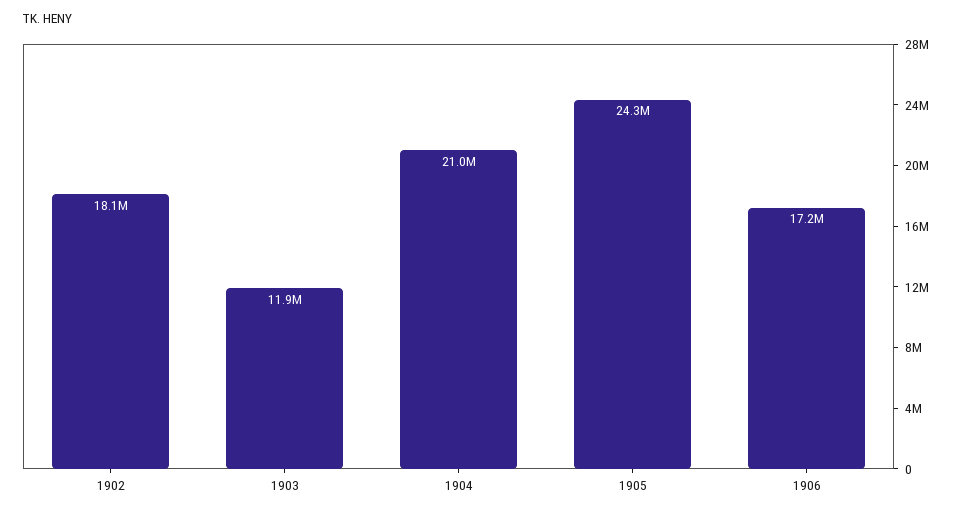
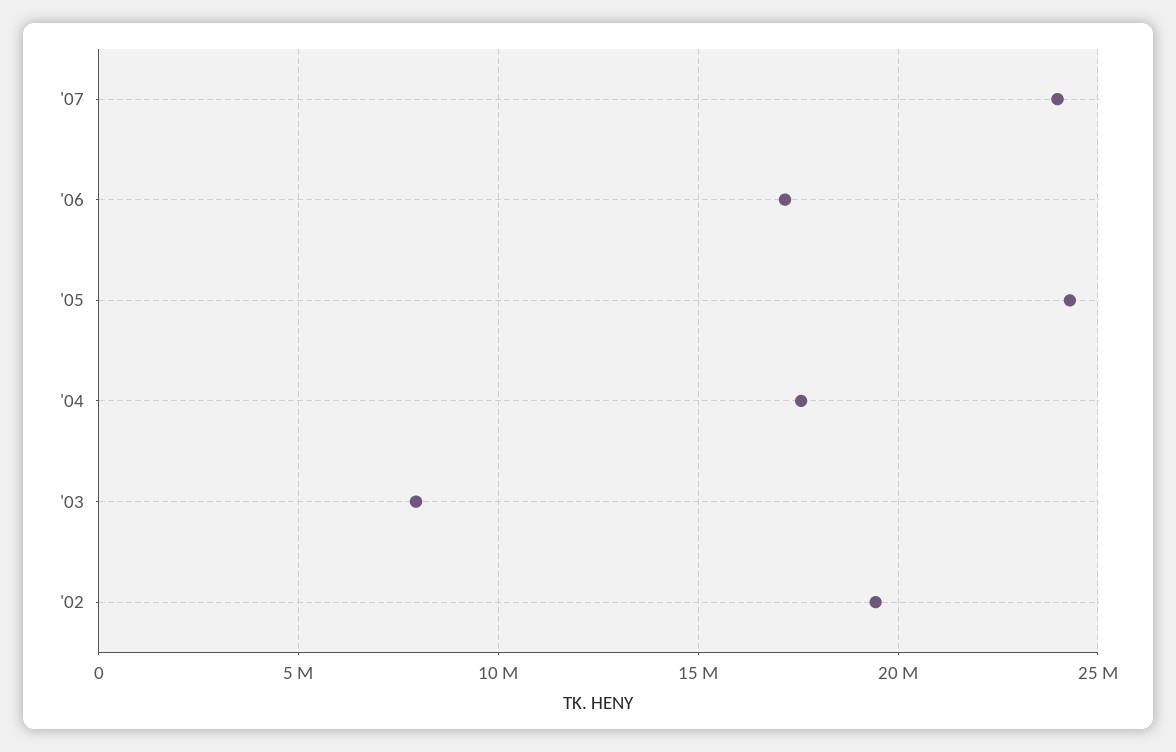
1902: 18100000 -> 19500000
1903: 11900000 -> 8000000
1904: 21000000 -> 17500000
'07: none -> 24000000

